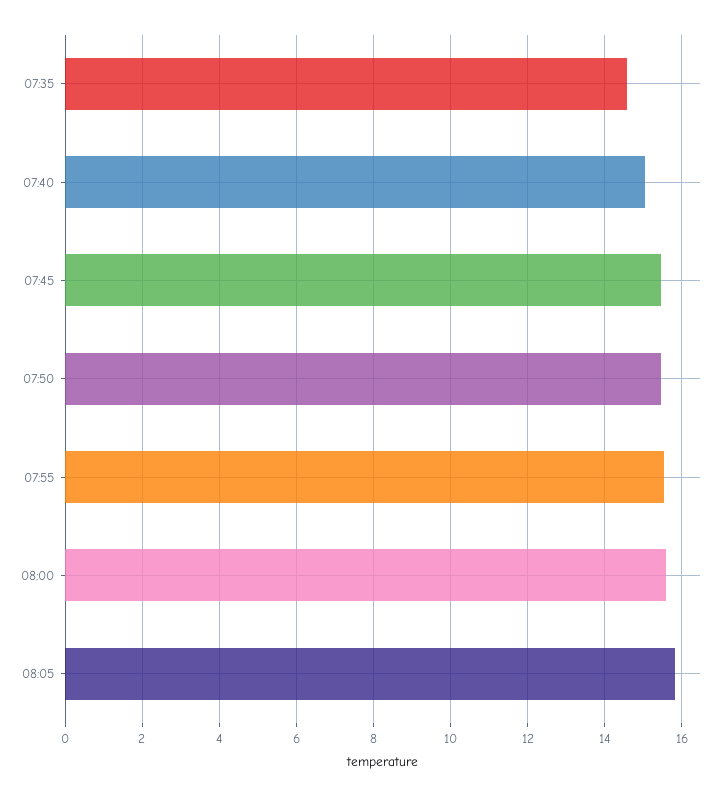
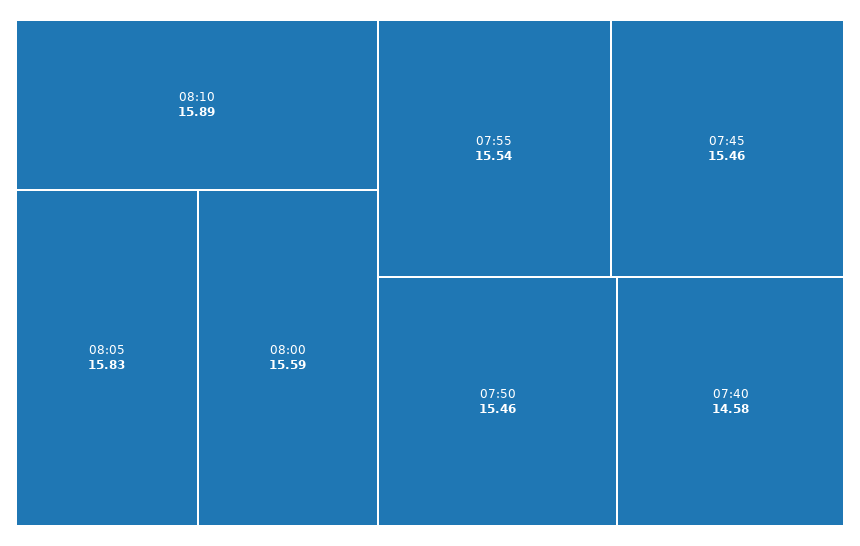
07:35: 14.6 -> none
07:40: 15 -> 14.58
08:10: none -> 15.89

